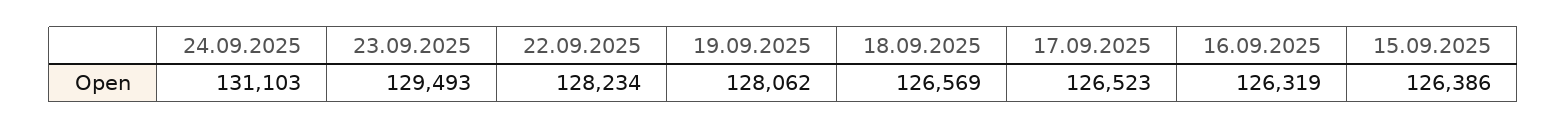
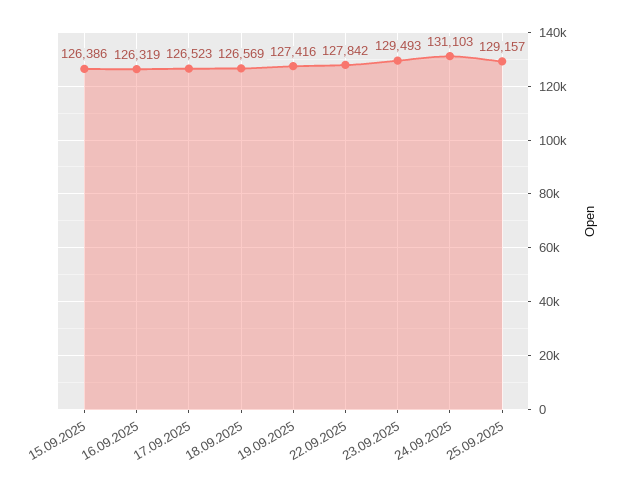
22.09.2025: 128234 -> 127842
19.09.2025: 128062 -> 127416
25.09.2025: none -> 129157

